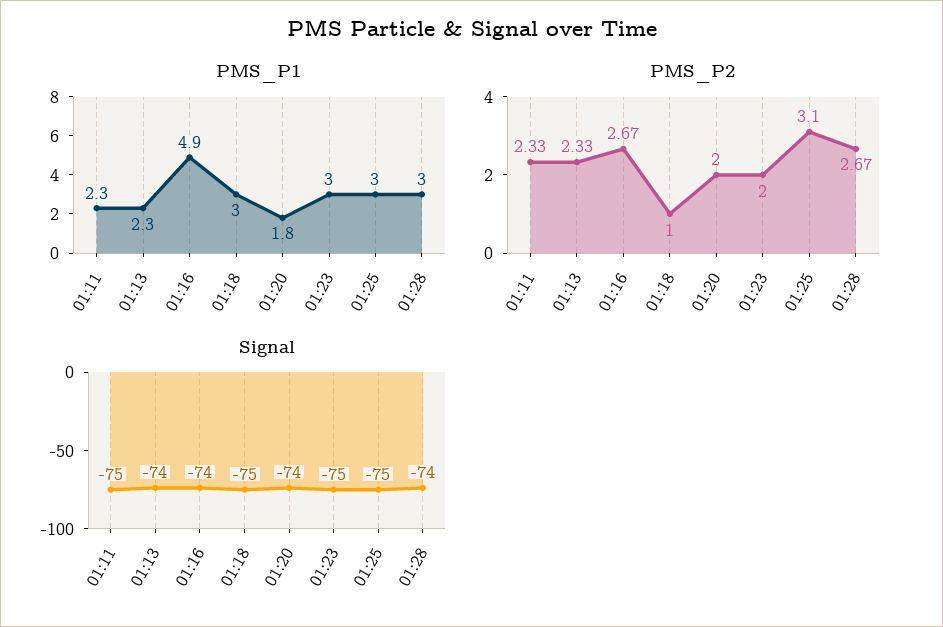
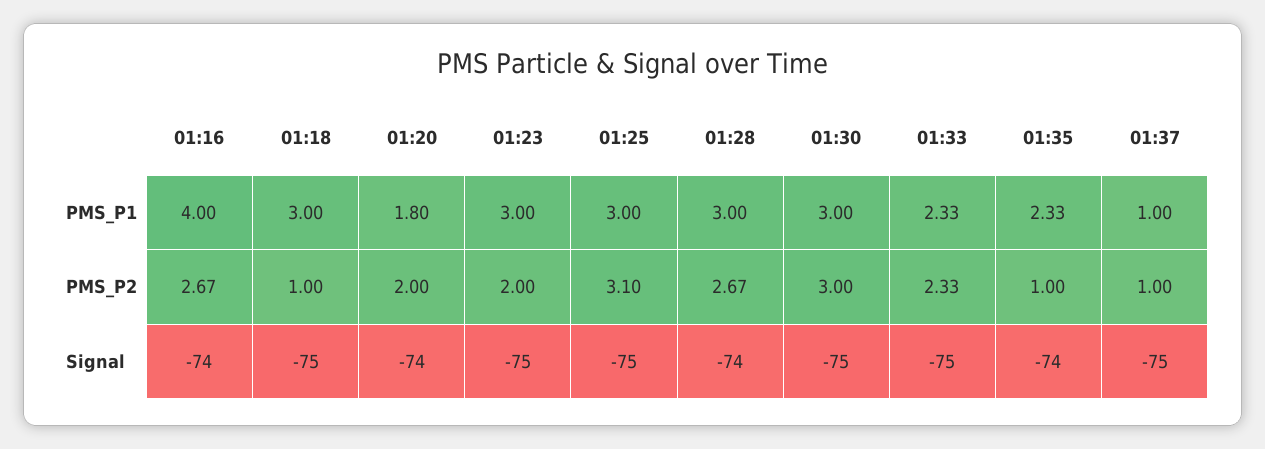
PMS_P1, 01:11: 2.3 -> none
PMS_P1, 01:13: 2.3 -> none
PMS_P1, 01:16: 4.9 -> 4
PMS_P2, 01:11: 2.33 -> none
PMS_P2, 01:13: 2.33 -> none
Signal, 01:11: -75 -> none
Signal, 01:13: -74 -> none
PMS_P1, 01:30: none -> 3
PMS_P1, 01:33: none -> 2.33
PMS_P1, 01:35: none -> 2.33
PMS_P1, 01:37: none -> 1
PMS_P2, 01:30: none -> 3
PMS_P2, 01:33: none -> 2.33
PMS_P2, 01:35: none -> 1
PMS_P2, 01:37: none -> 1
Signal, 01:30: none -> -75
Signal, 01:33: none -> -75
Signal, 01:35: none -> -74
Signal, 01:37: none -> -75

